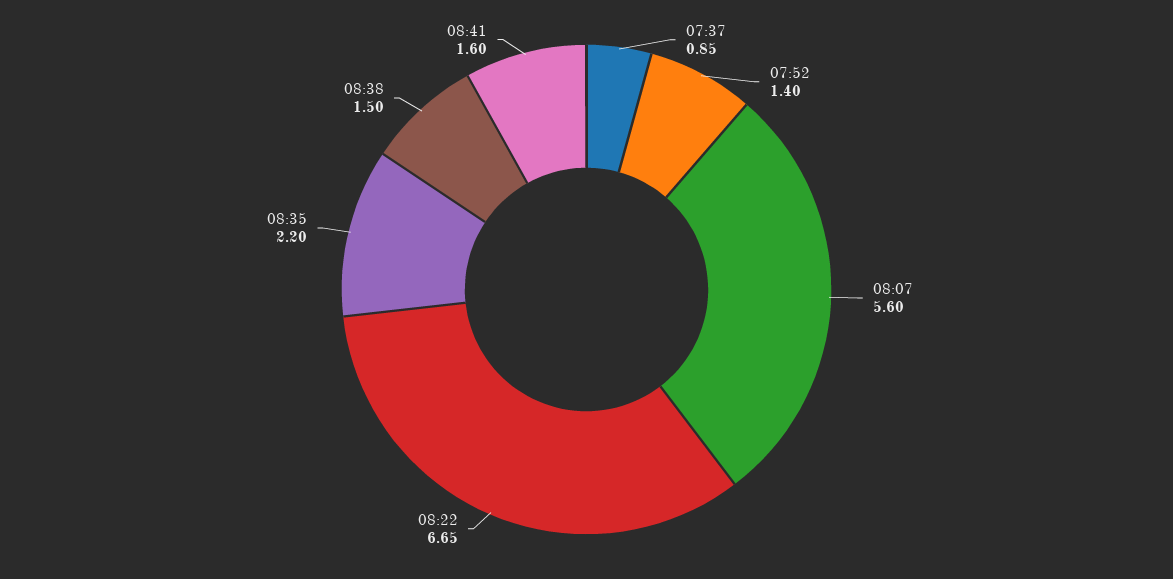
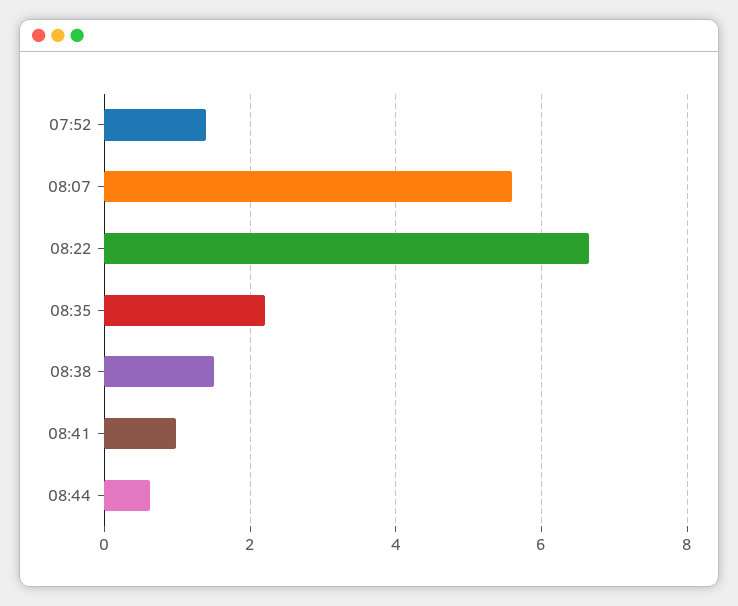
07:37: 0.85 -> none
08:41: 1.6 -> 1
08:44: none -> 0.6

